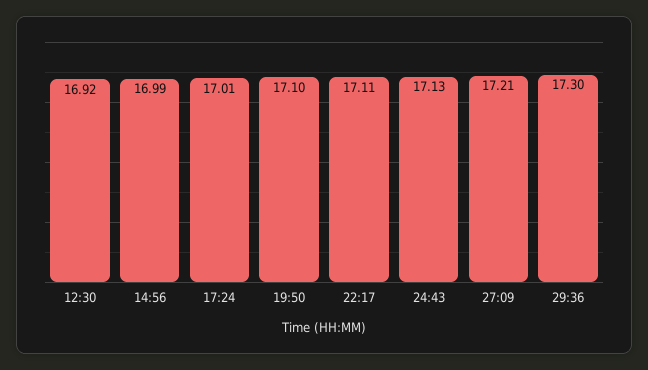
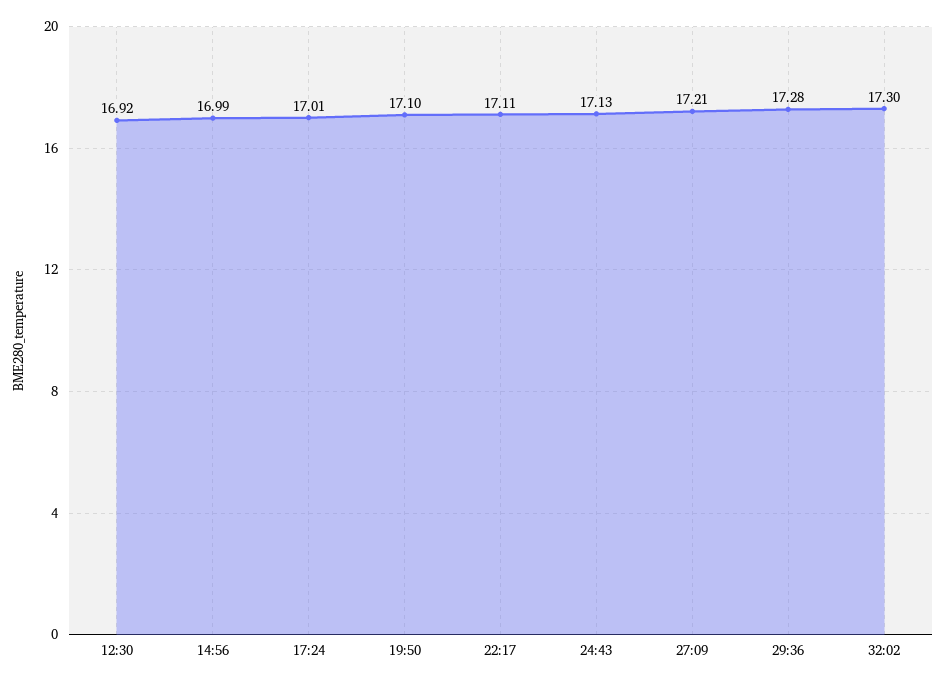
29:36: 17.3 -> 17.28
32:02: none -> 17.3

